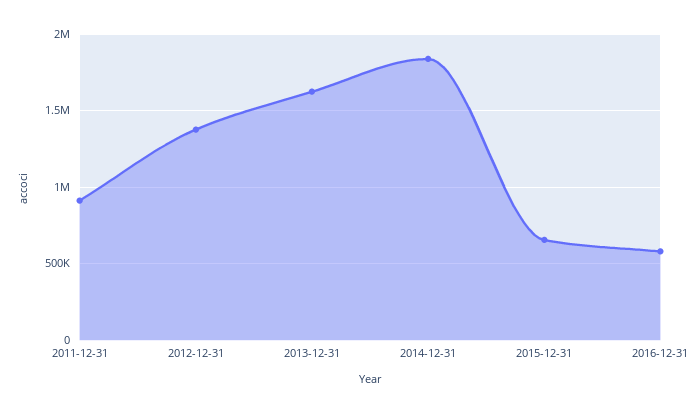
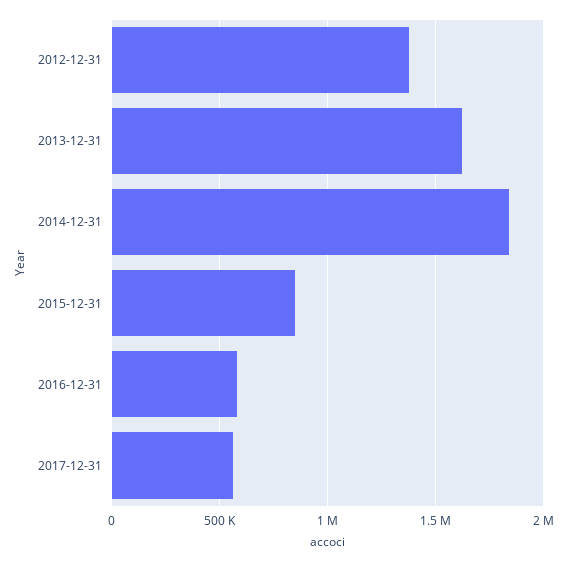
2011-12-31: 900000 -> none
2015-12-31: 650000 -> 850000
2017-12-31: none -> 550000

